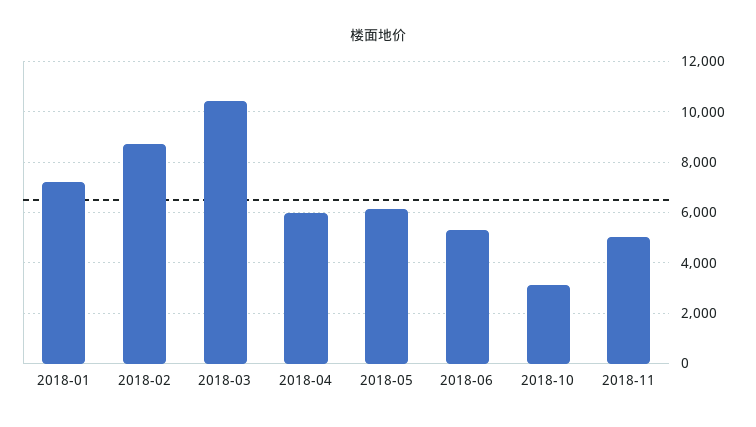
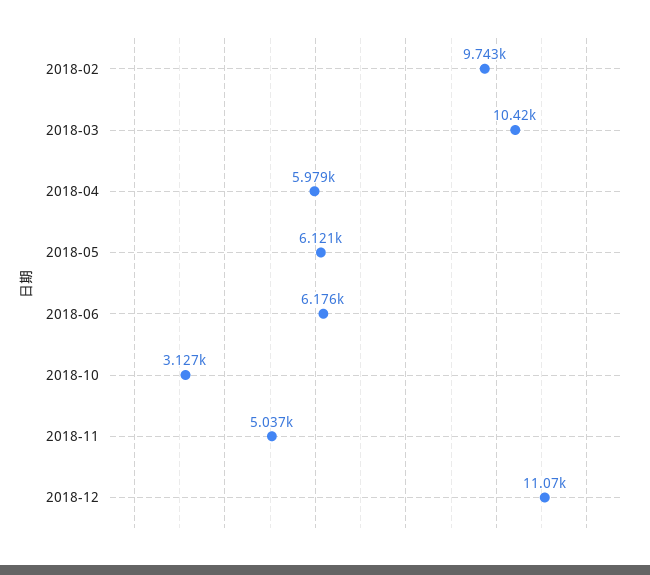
2018-01: 7250 -> none
2018-02: 8750 -> 9743
2018-06: 5250 -> 6176
2018-12: none -> 11070

